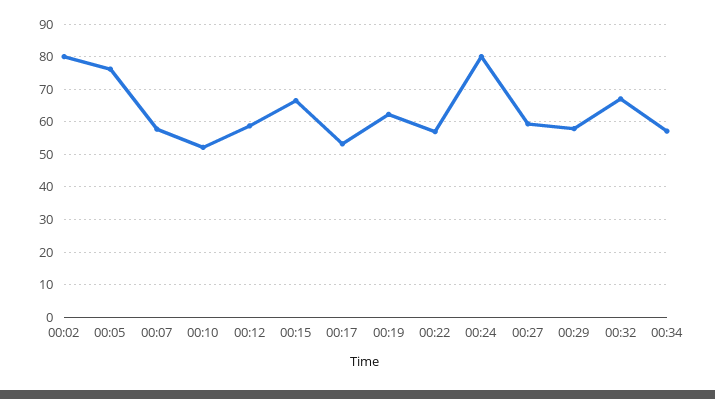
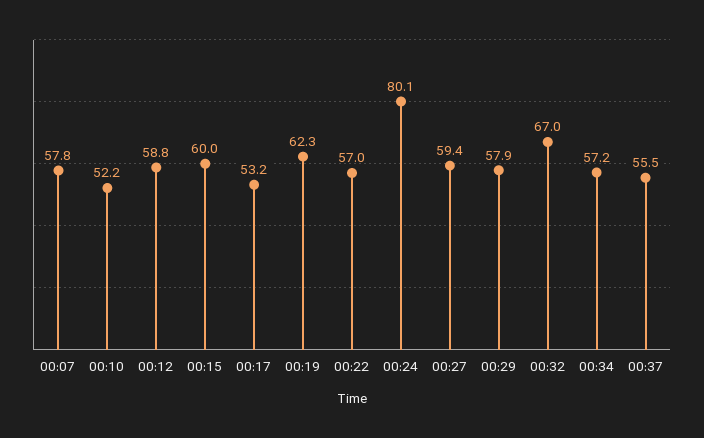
00:02: 80 -> none
00:05: 76 -> none
00:15: 66 -> 60
00:37: none -> 55.5

